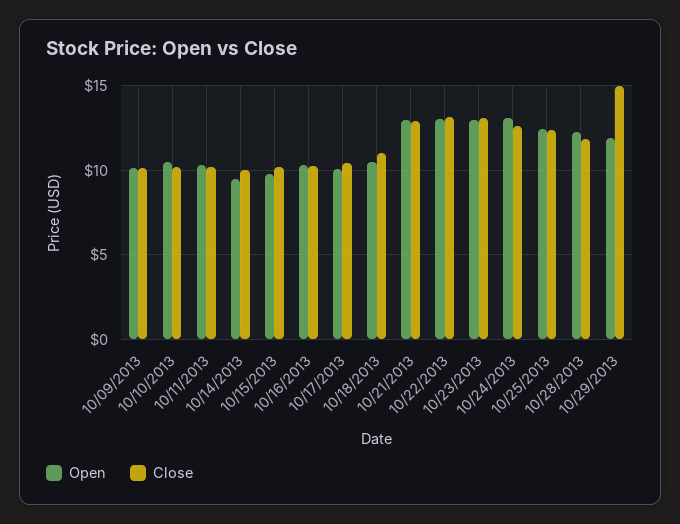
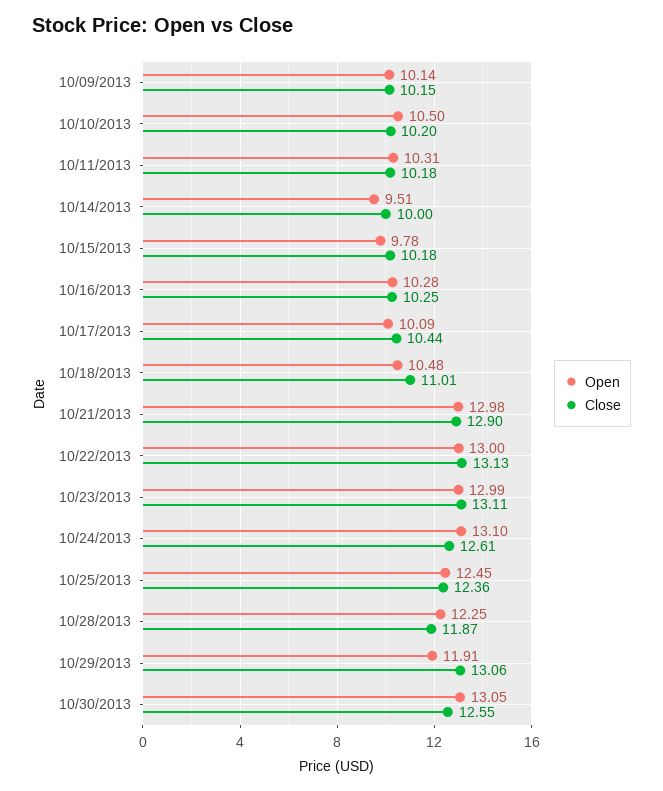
Close, 10/29/2013: 15 -> 13.06
Open, 10/30/2013: none -> 13.05
Close, 10/30/2013: none -> 12.55

